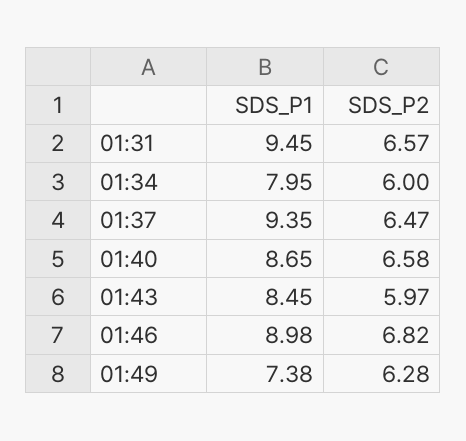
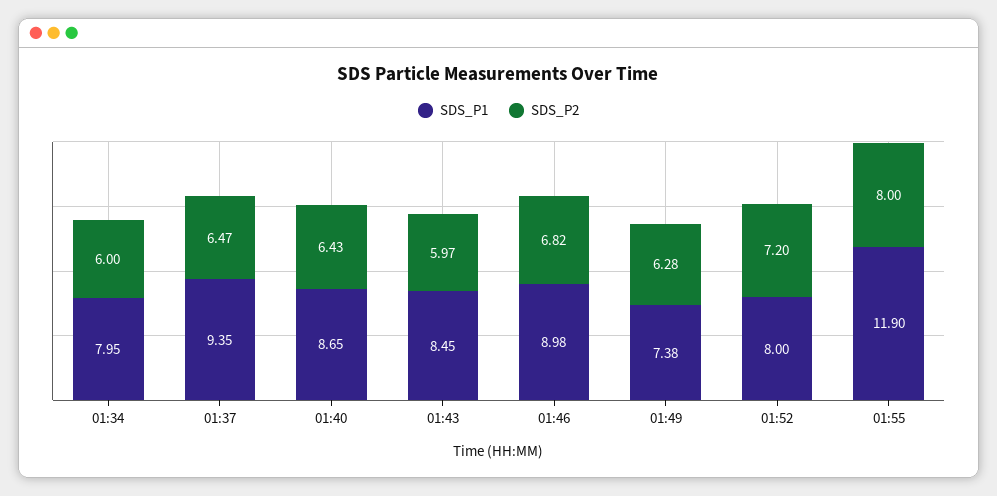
SDS_P1, 01:31: 9.45 -> none
SDS_P2, 01:31: 6.57 -> none
SDS_P2, 01:40: 6.58 -> 6.43
SDS_P1, 01:52: none -> 8
SDS_P2, 01:52: none -> 7.2
SDS_P1, 01:55: none -> 11.9
SDS_P2, 01:55: none -> 8

